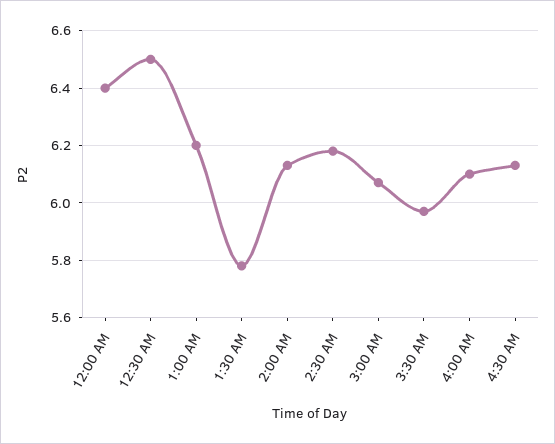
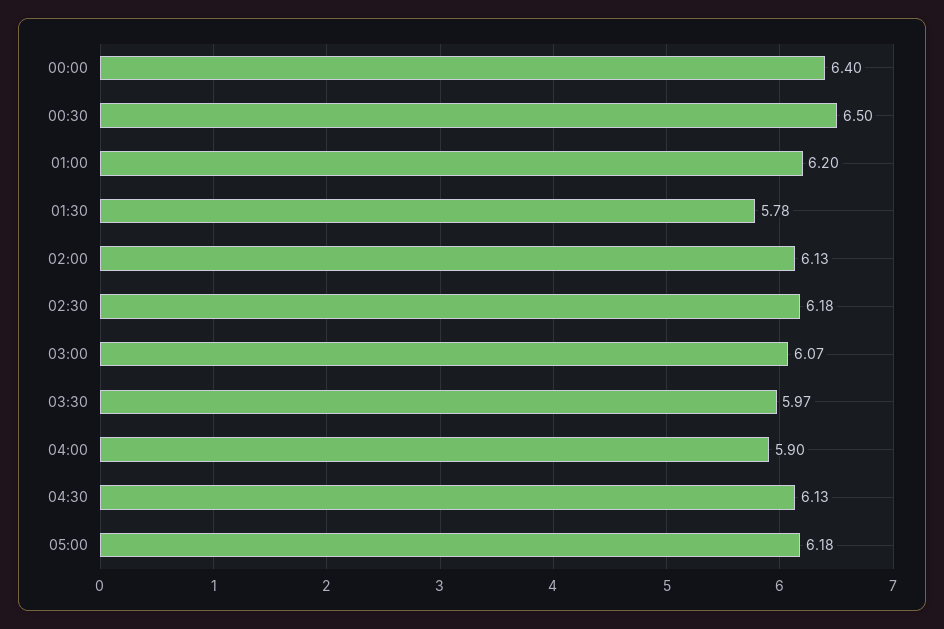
4:00 AM: 6.1 -> 5.9
05:00: none -> 6.18

